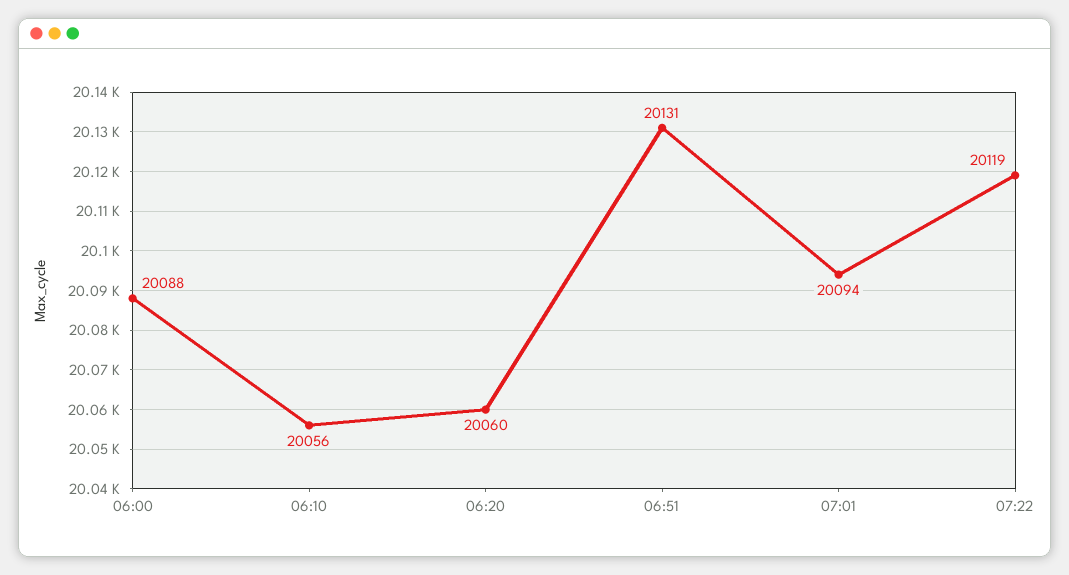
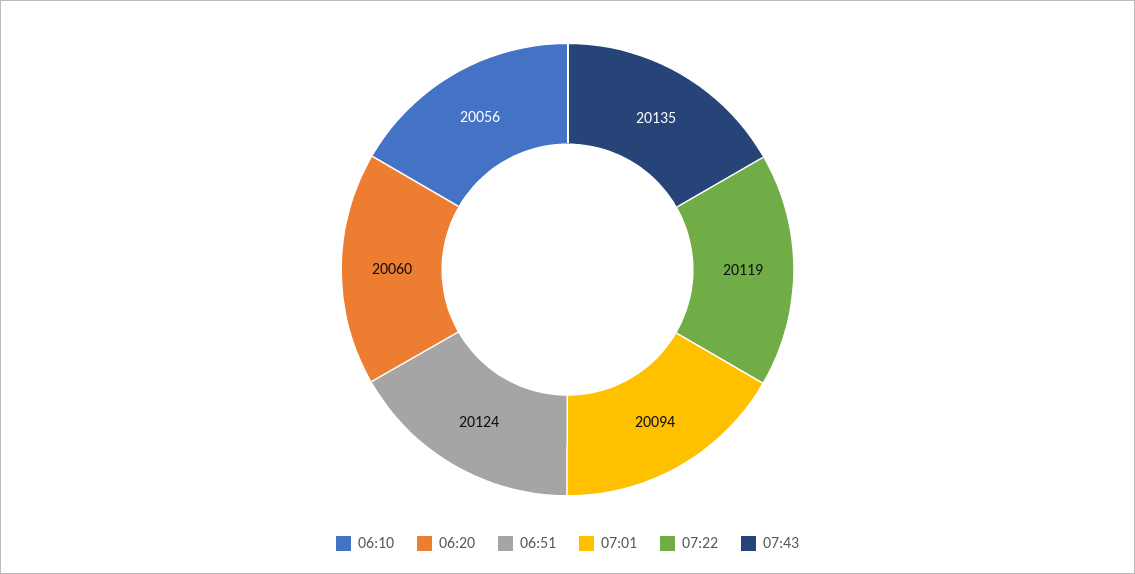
06:00: 20088 -> none
06:51: 20131 -> 20124
07:43: none -> 20135

